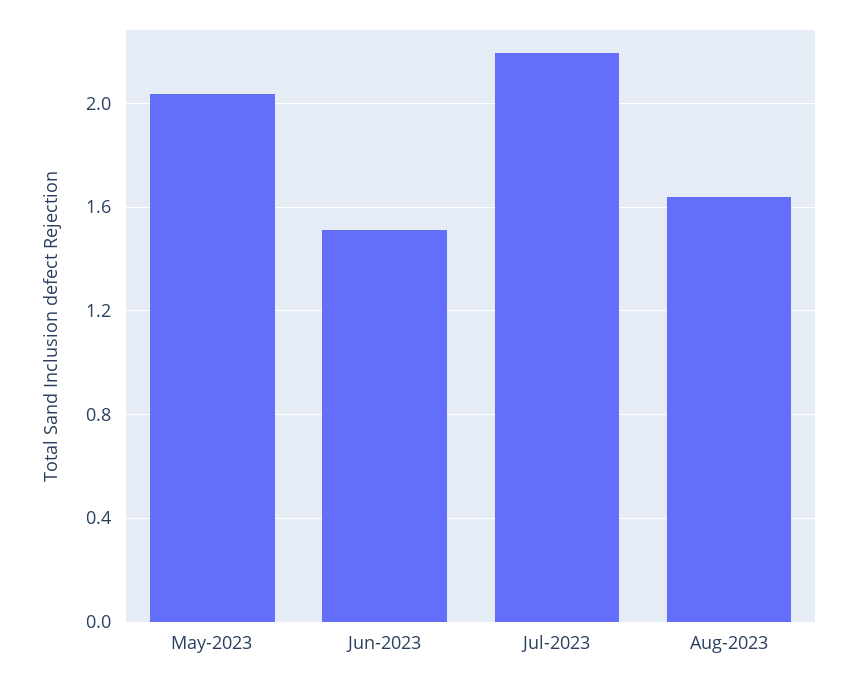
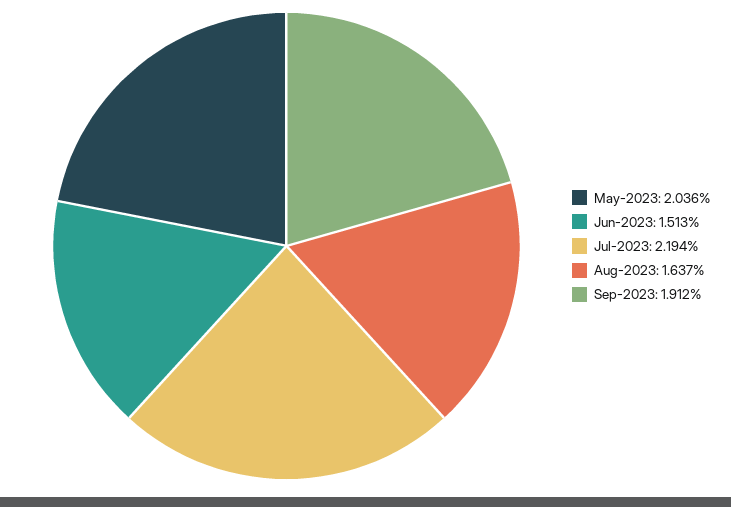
Sep-2023: none -> 1.912

